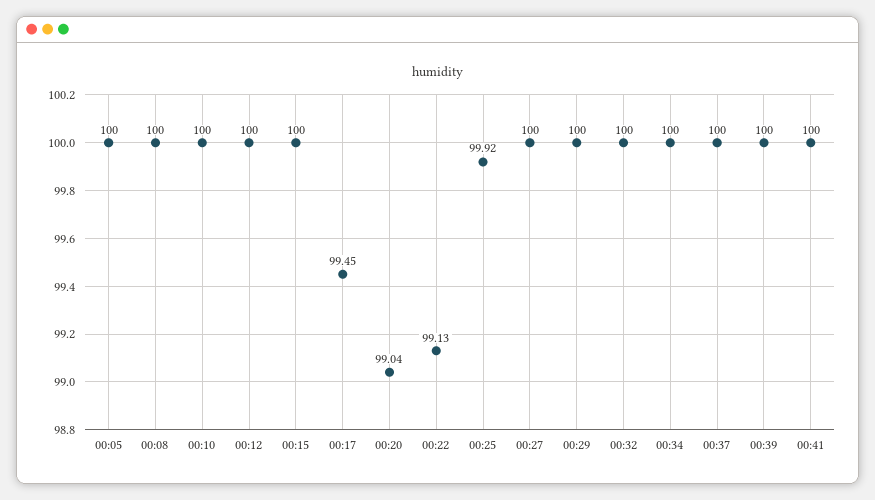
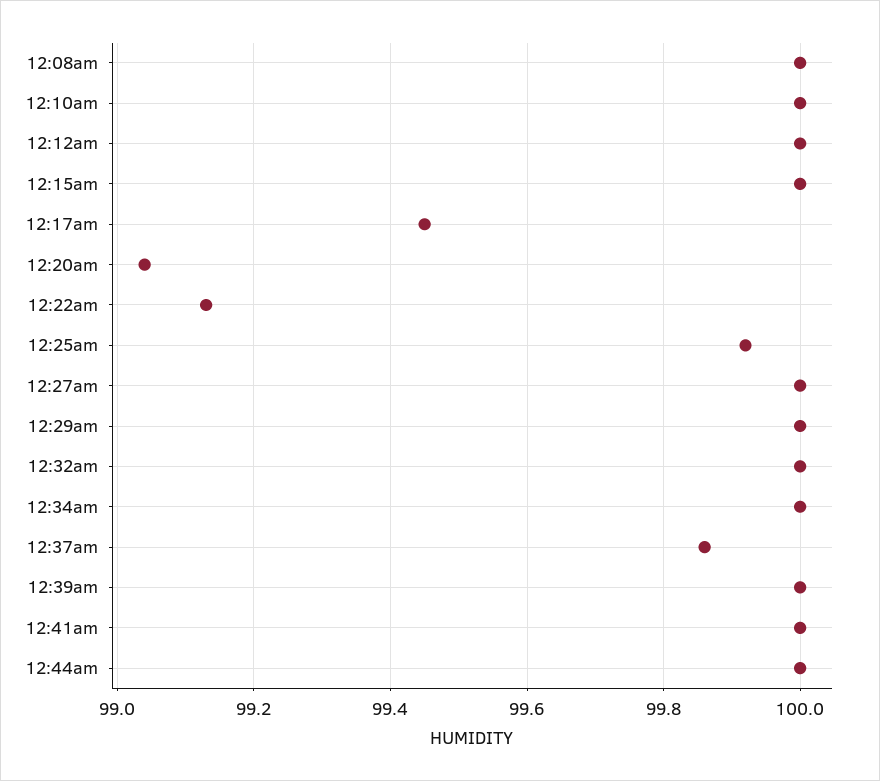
00:05: 100 -> none
00:37: 100 -> 99.85
12:44am: none -> 100

